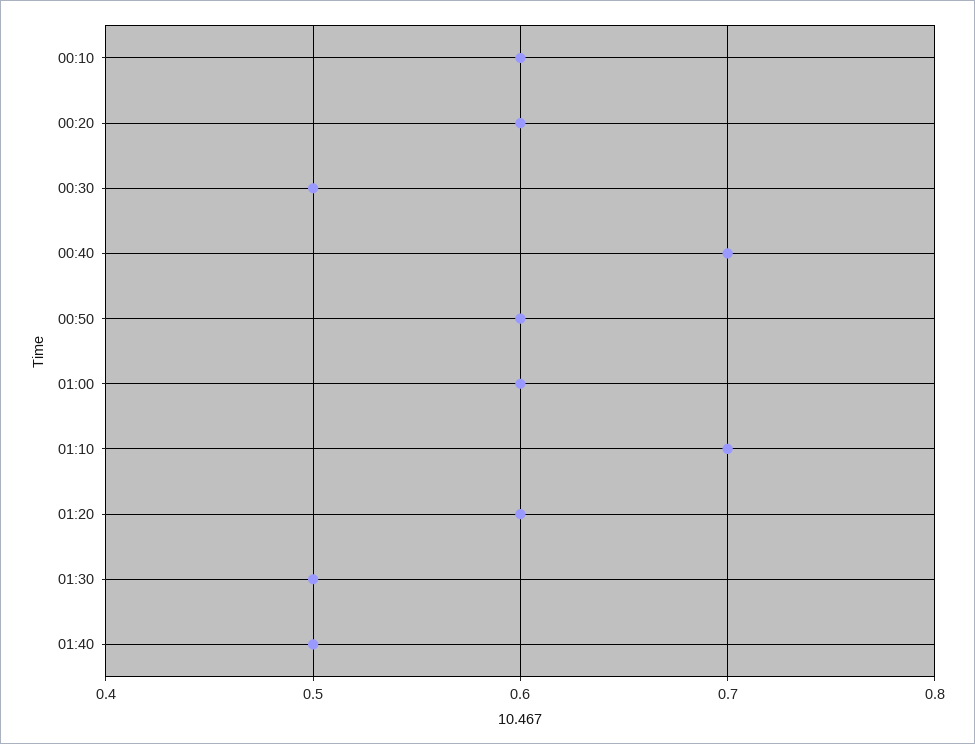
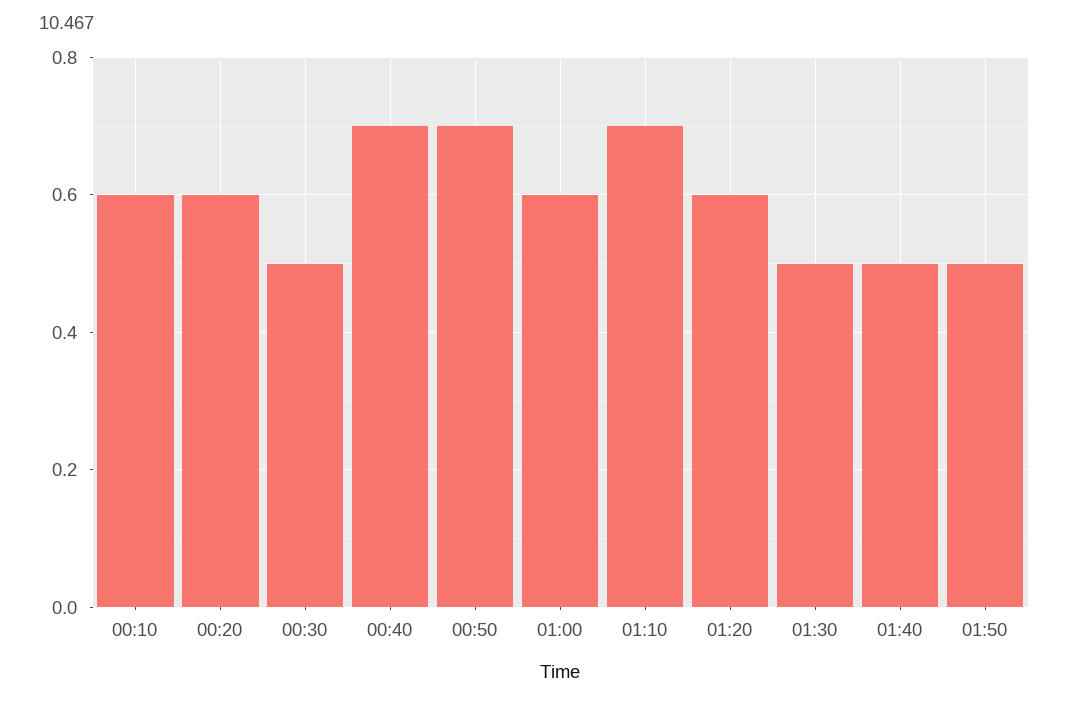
00:50: 0.6 -> 0.7
01:50: none -> 0.5

